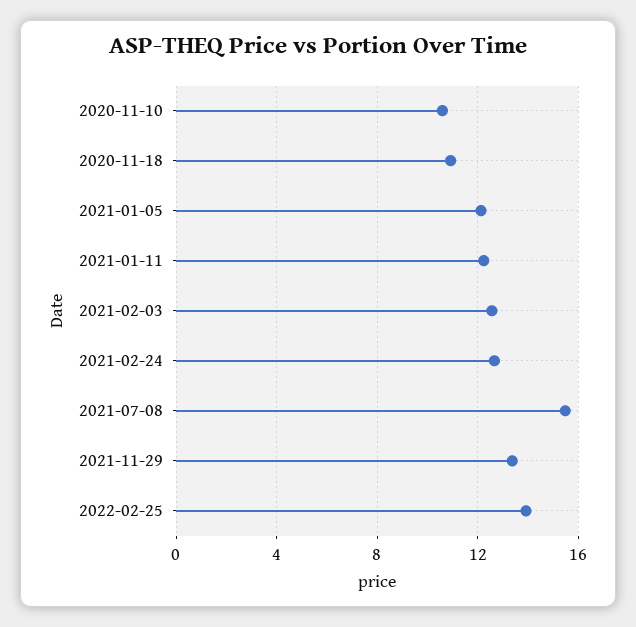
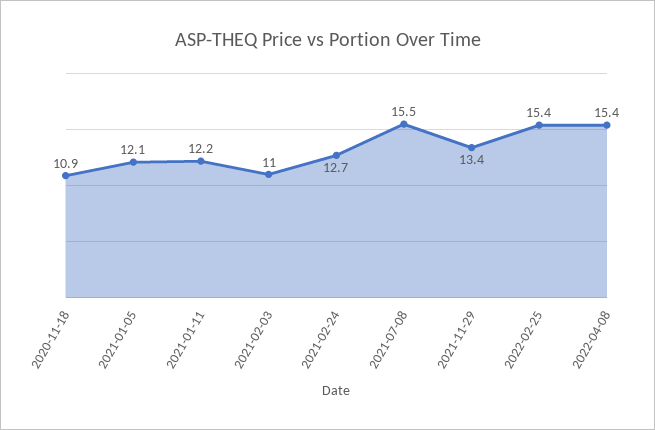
2020-11-10: 10.5 -> none
2021-02-03: 12.5 -> 11
2022-02-25: 14 -> 15.4
2022-04-08: none -> 15.4

